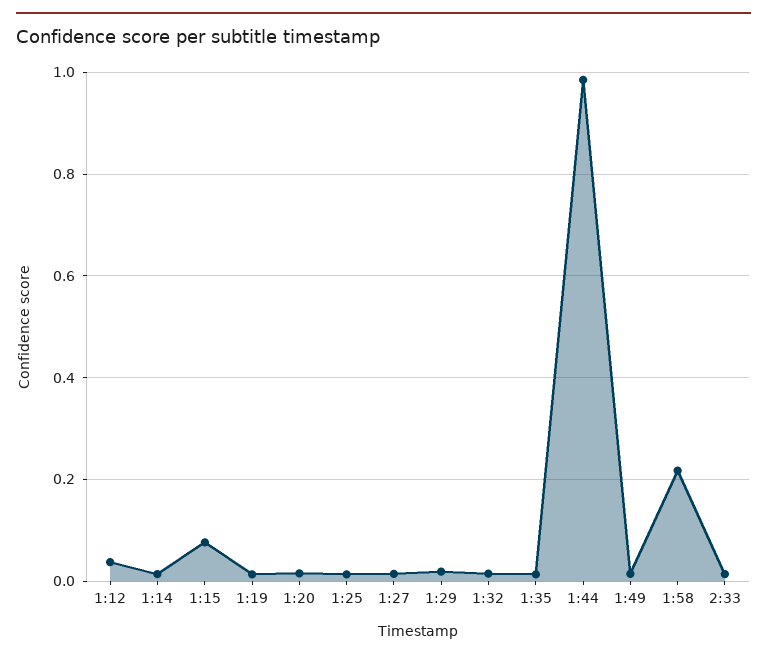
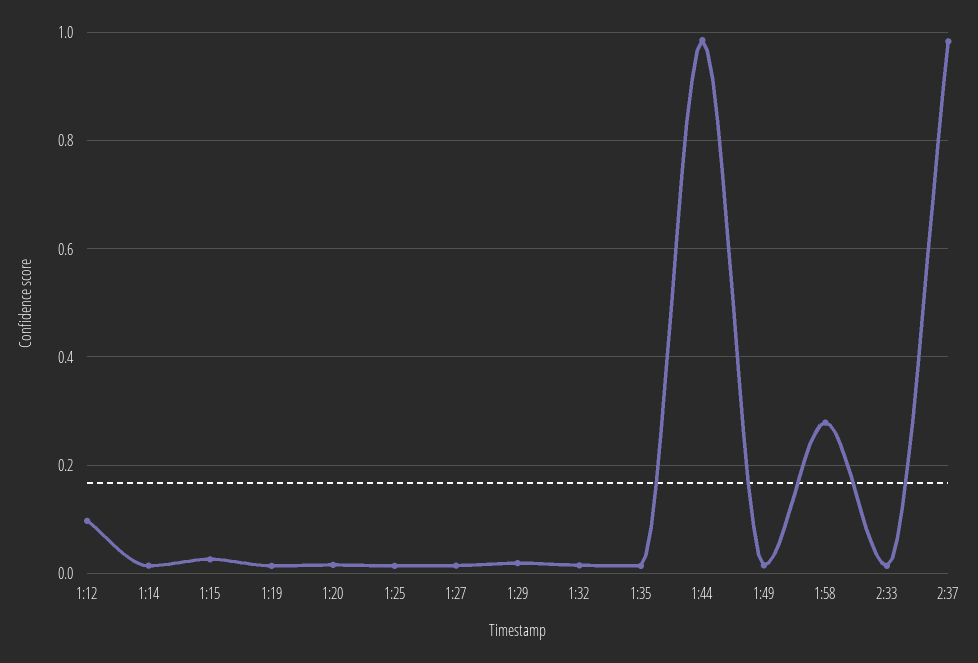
1:12: 0.04 -> 0.1
1:15: 0.08 -> 0.02
1:58: 0.22 -> 0.28
2:37: none -> 0.98

